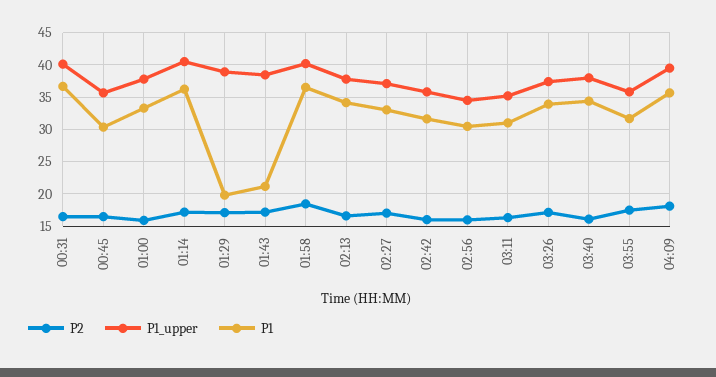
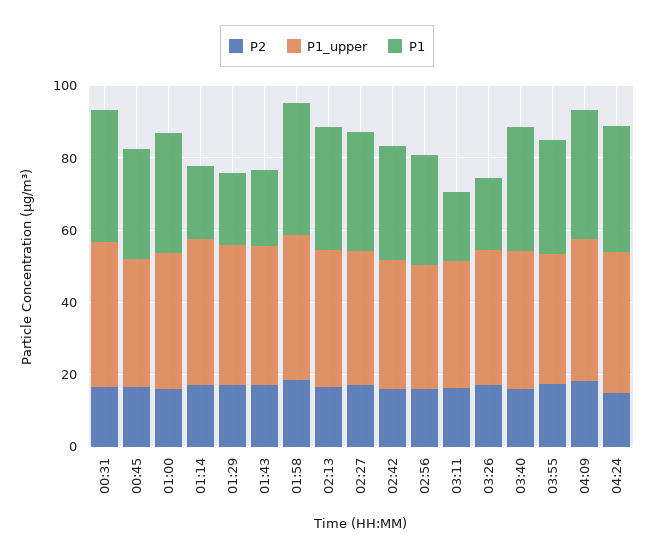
P1, 01:14: 36 -> 20
P1, 03:11: 31 -> 20
P1, 03:26: 34 -> 20
P2, 04:24: none -> 15
P1_upper, 04:24: none -> 40
P1, 04:24: none -> 35

